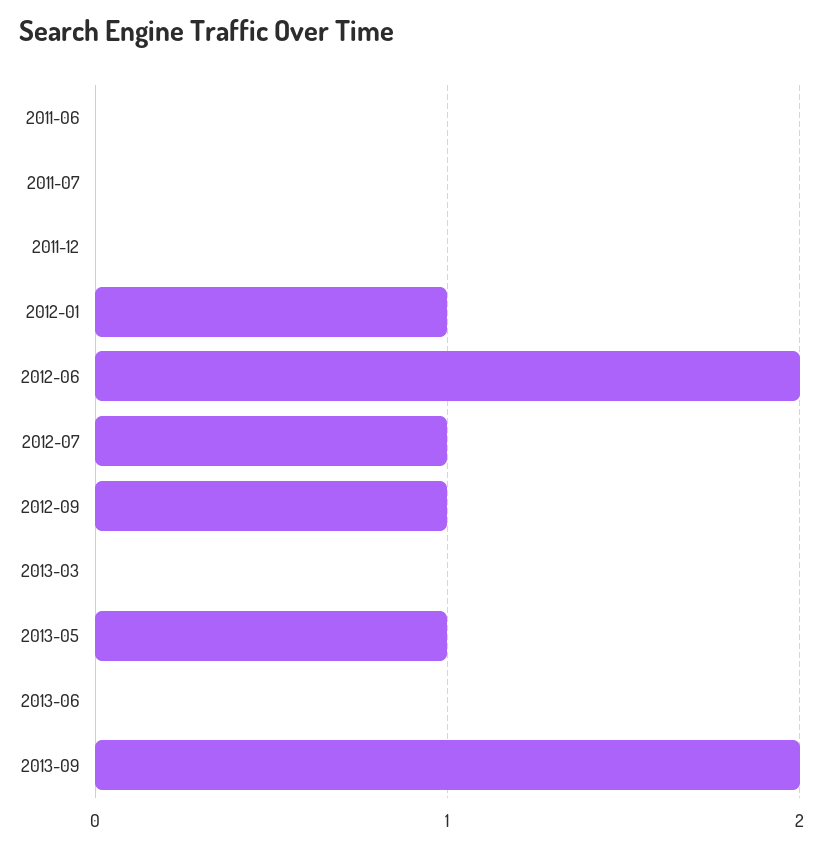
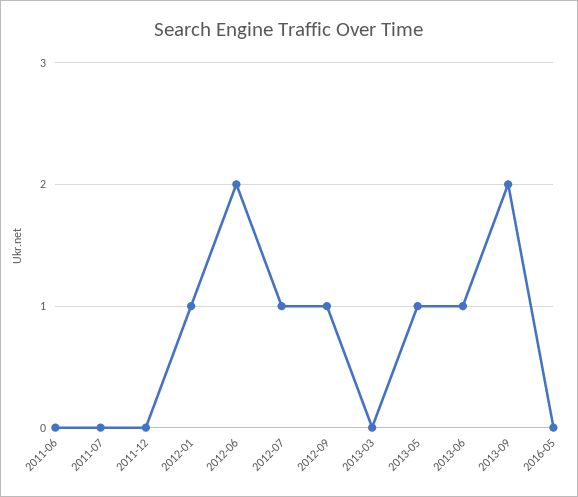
2013-06: 0 -> 1
2016-05: none -> 0

